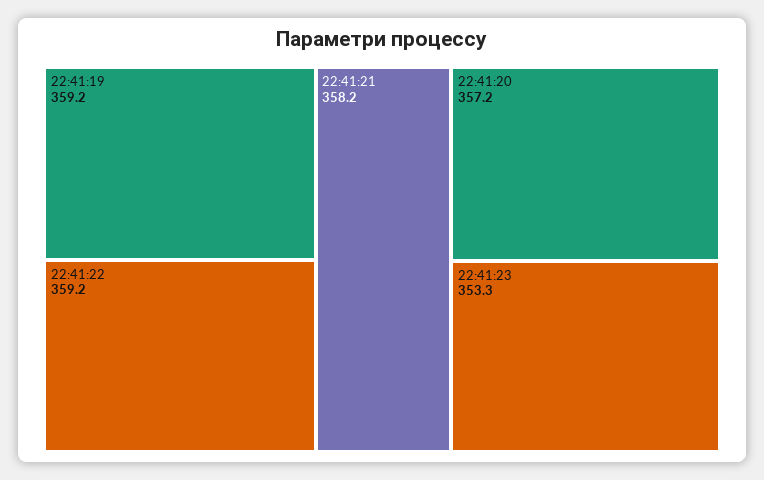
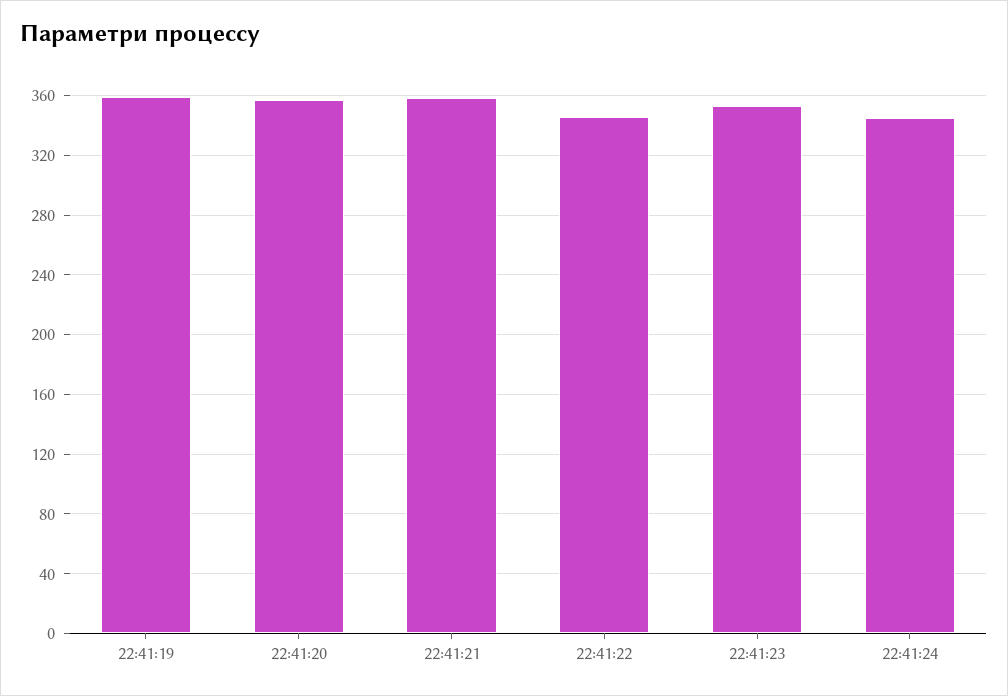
22:41:22: 359.2 -> 345
22:41:24: none -> 345

